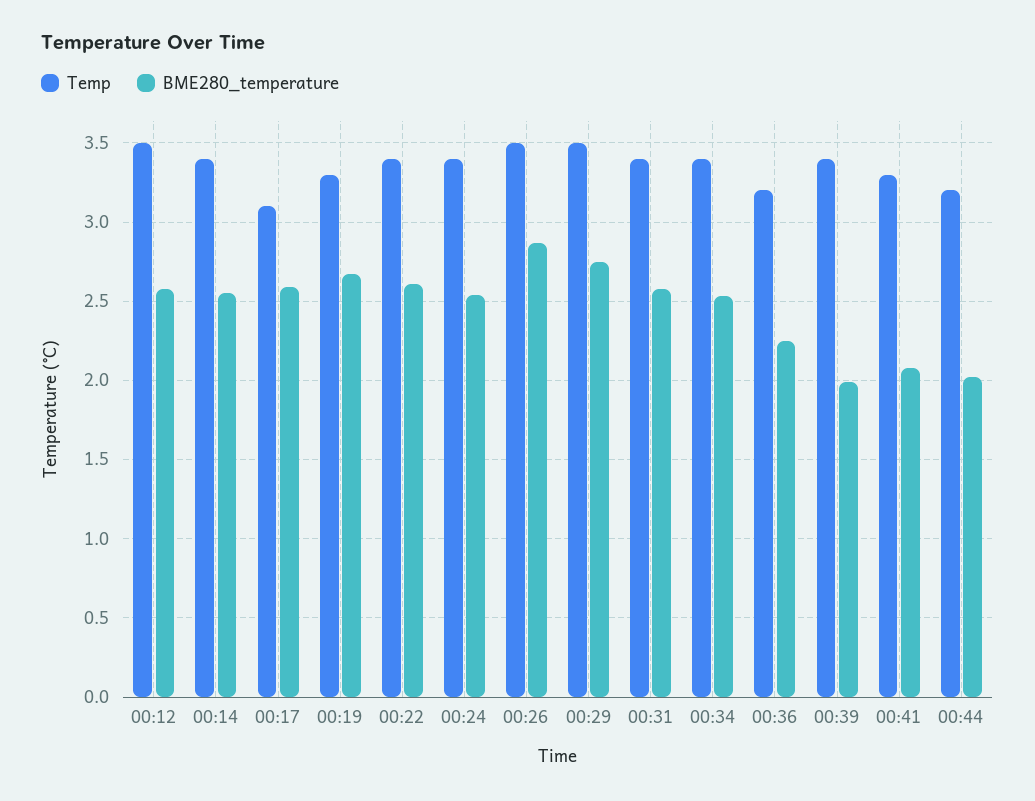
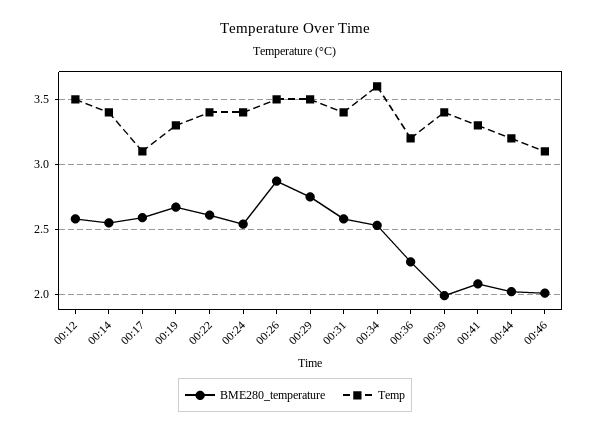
Temp, 00:34: 3.4 -> 3.6
BME280_temperature, 00:46: none -> 2
Temp, 00:46: none -> 3.1

